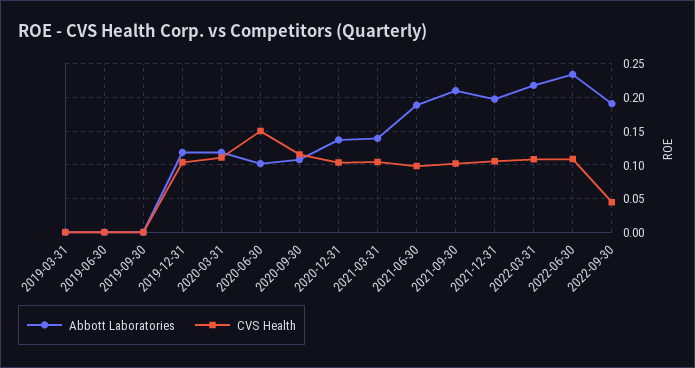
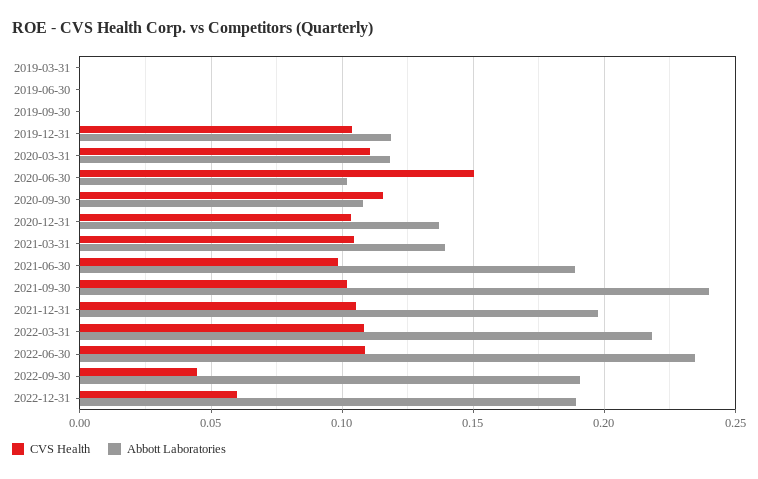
Abbott Laboratories, 2021-09-30: 0.21 -> 0.24
CVS Health, 2022-12-31: none -> 0.06
Abbott Laboratories, 2022-12-31: none -> 0.19

